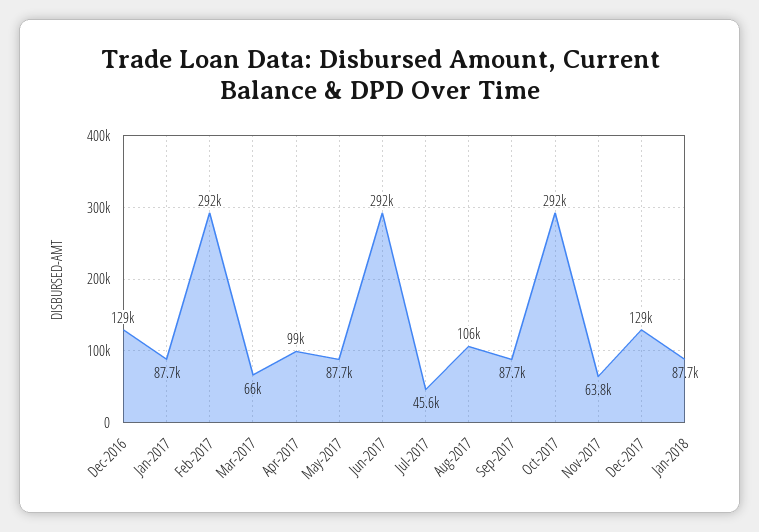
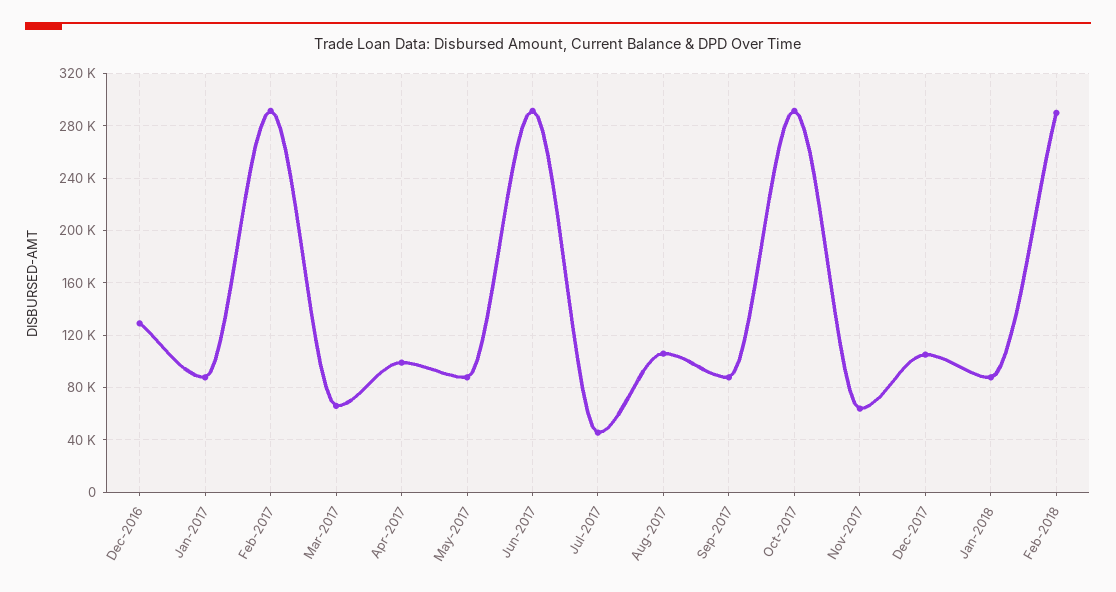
Dec-2017: 129000 -> 105000
Feb-2018: none -> 290000

